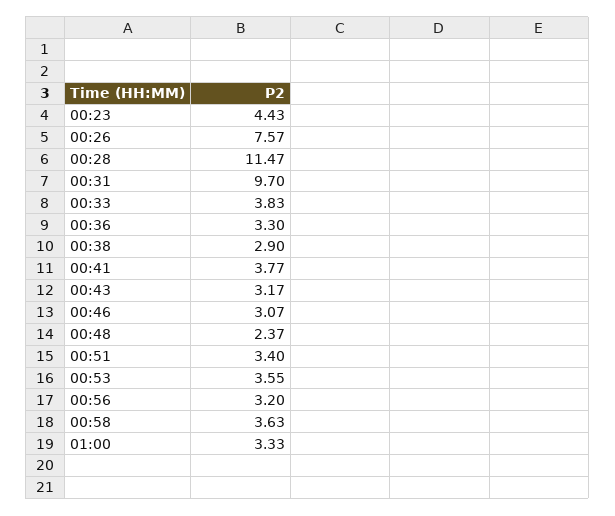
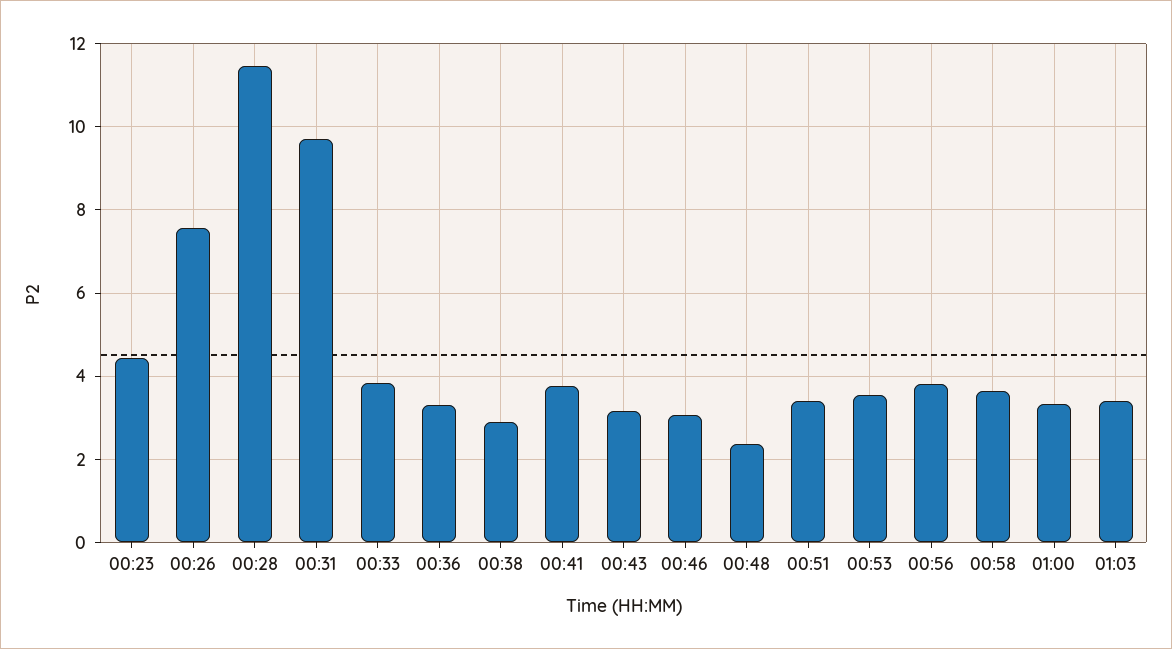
00:56: 3.2 -> 3.8
01:03: none -> 3.4

